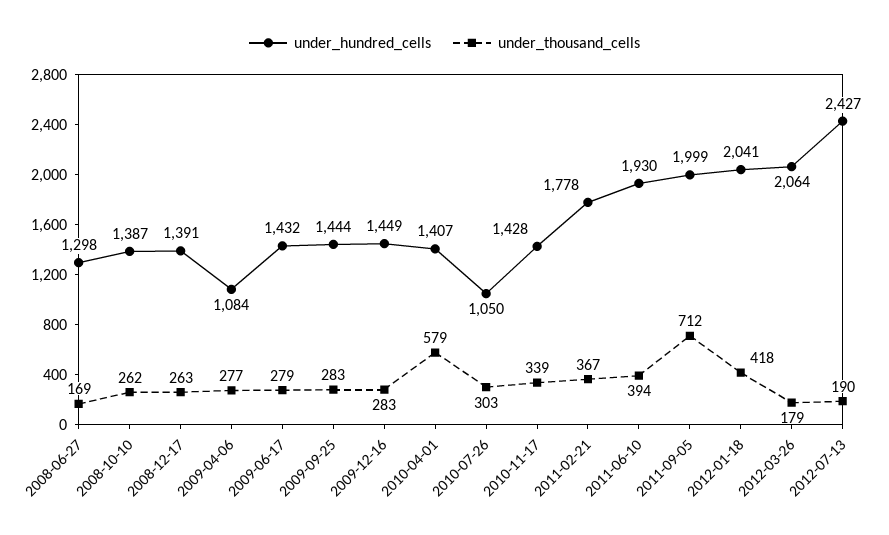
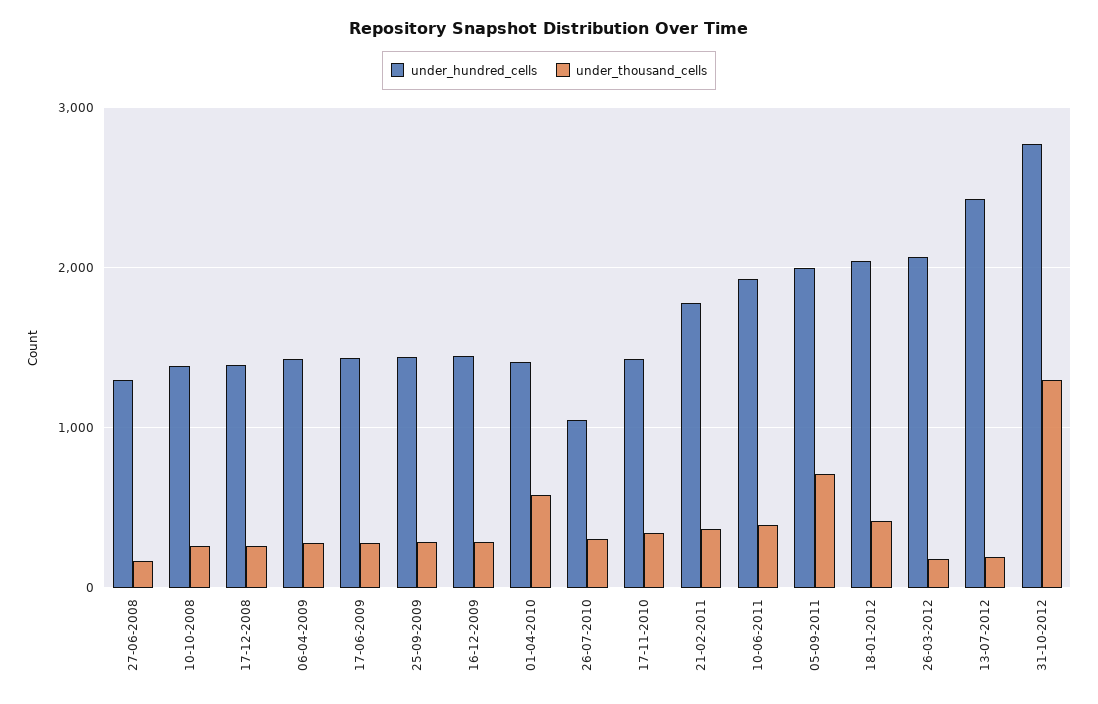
under_hundred_cells, 2009-04-06: 1084 -> 1400
under_hundred_cells, 31-10-2012: none -> 2800
under_thousand_cells, 31-10-2012: none -> 1300

